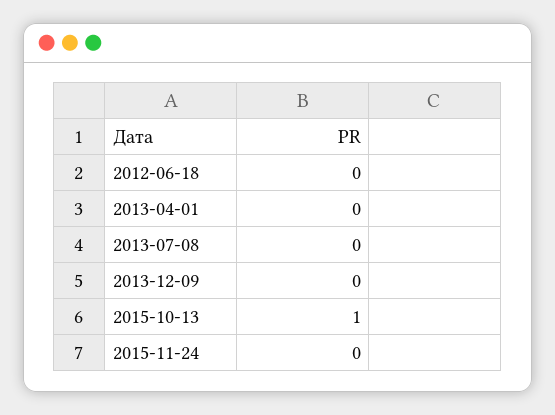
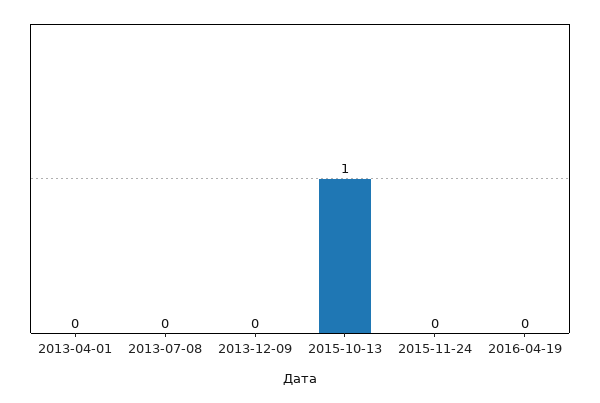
2012-06-18: 0 -> none
2016-04-19: none -> 0

